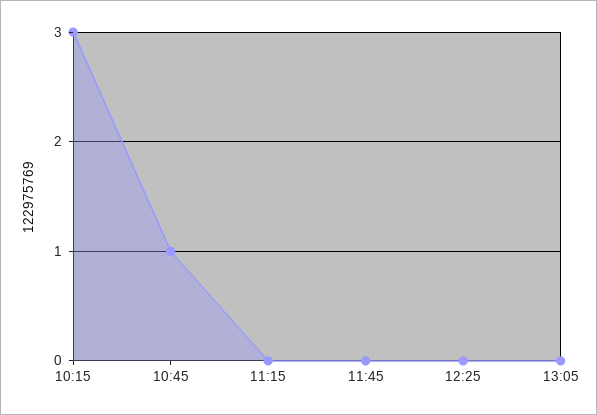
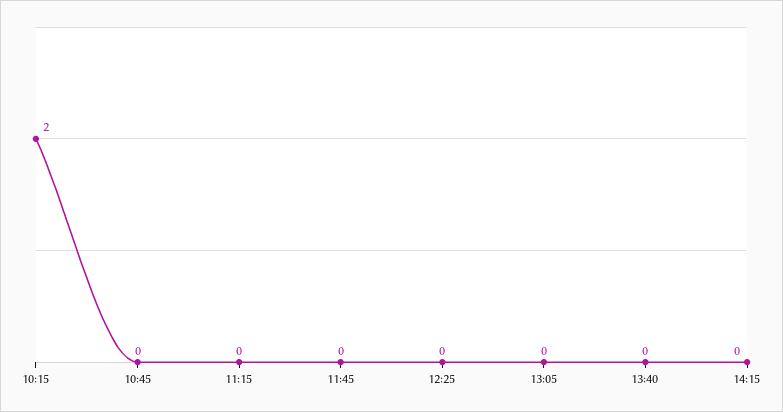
10:15: 3 -> 2
10:45: 1 -> 0
13:40: none -> 0
14:15: none -> 0

